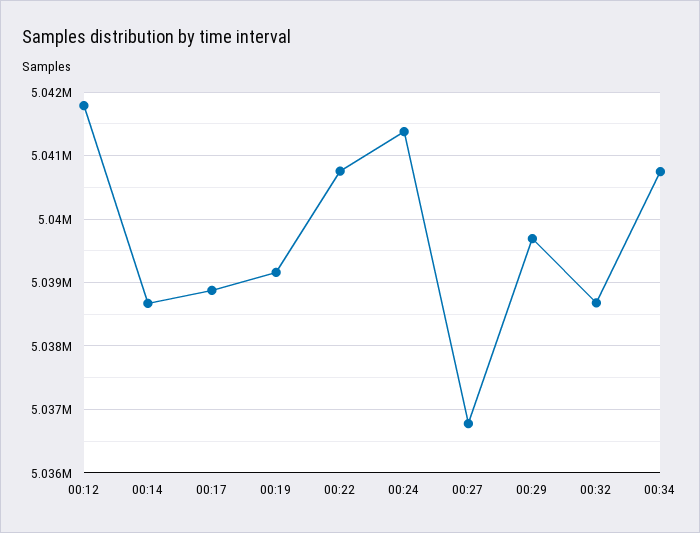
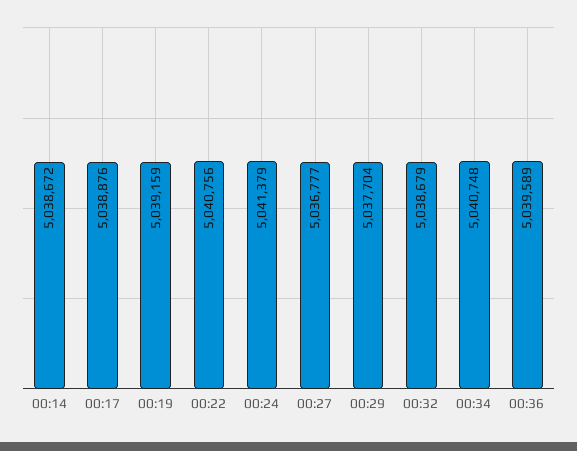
00:12: 5041800 -> none
00:29: 5039700 -> 5037704
00:36: none -> 5039589

